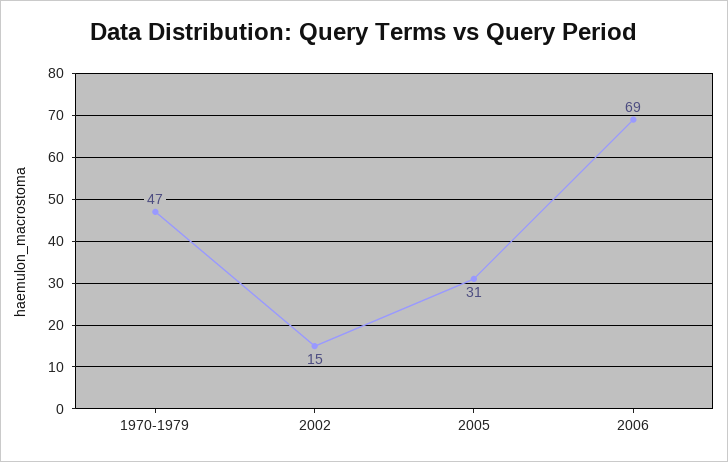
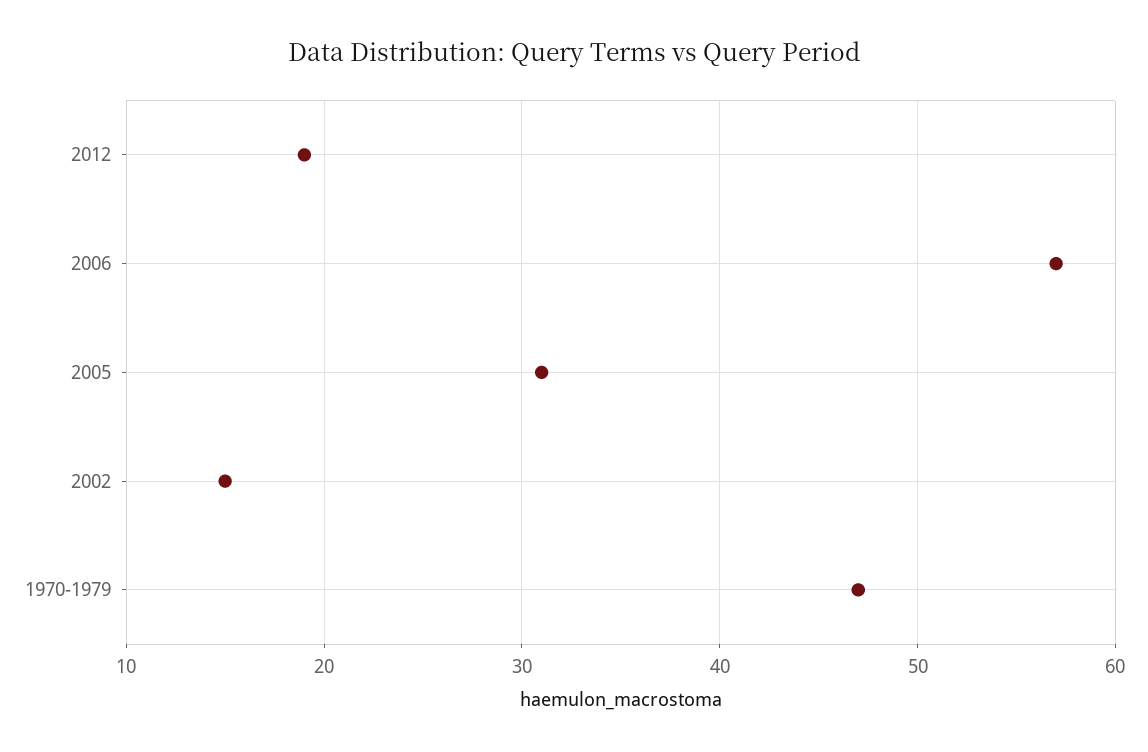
2006: 69 -> 57
2012: none -> 19

